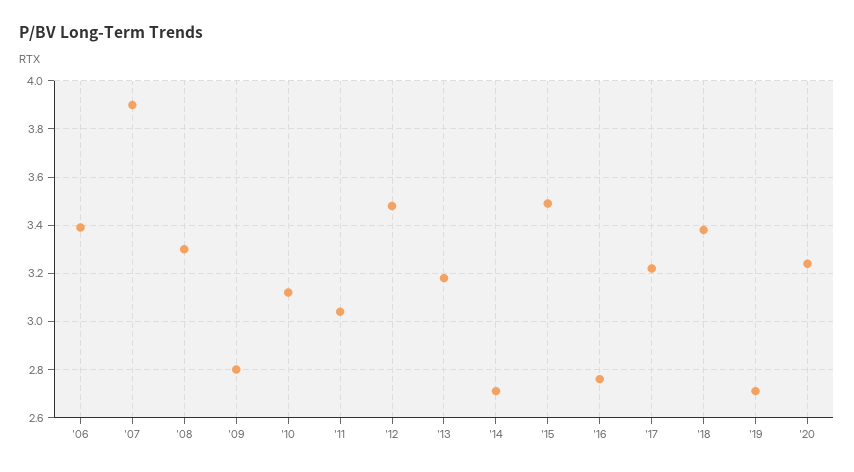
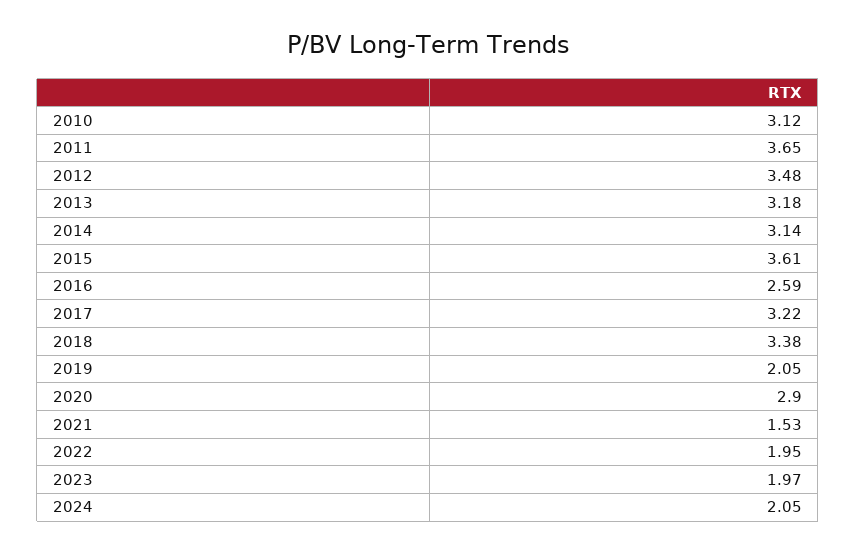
'06: 3.4 -> none
'07: 3.9 -> none
'08: 3.3 -> none
'09: 2.8 -> none
'11: 3.05 -> 3.65
'14: 2.7 -> 3.14
'15: 3.5 -> 3.61
'16: 2.75 -> 2.59
'19: 2.7 -> 2.05
'20: 3.25 -> 2.9
2021: none -> 1.53
2022: none -> 1.95
2023: none -> 1.97
2024: none -> 2.05

